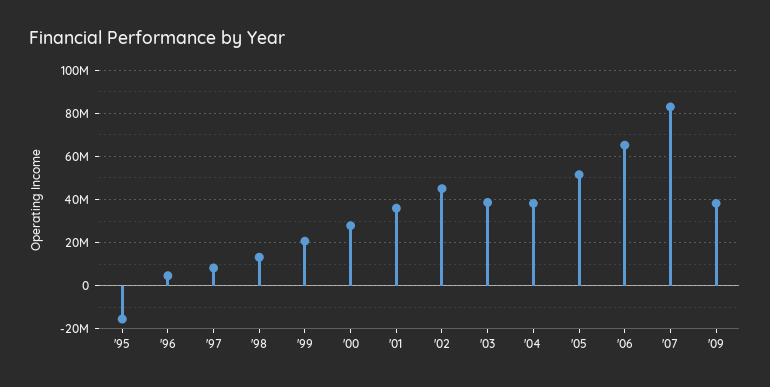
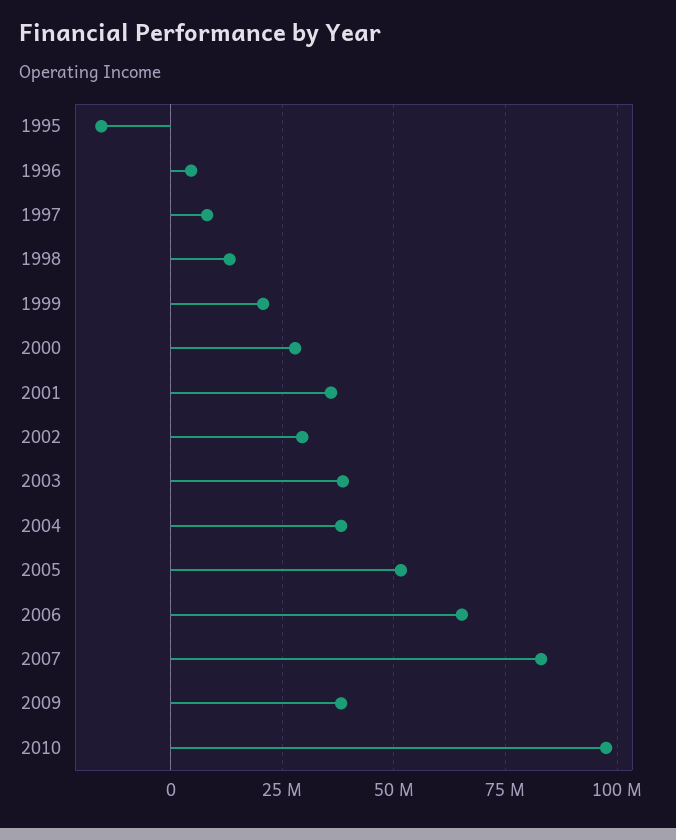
'02: 45000000 -> 30000000
2010: none -> 97500000

